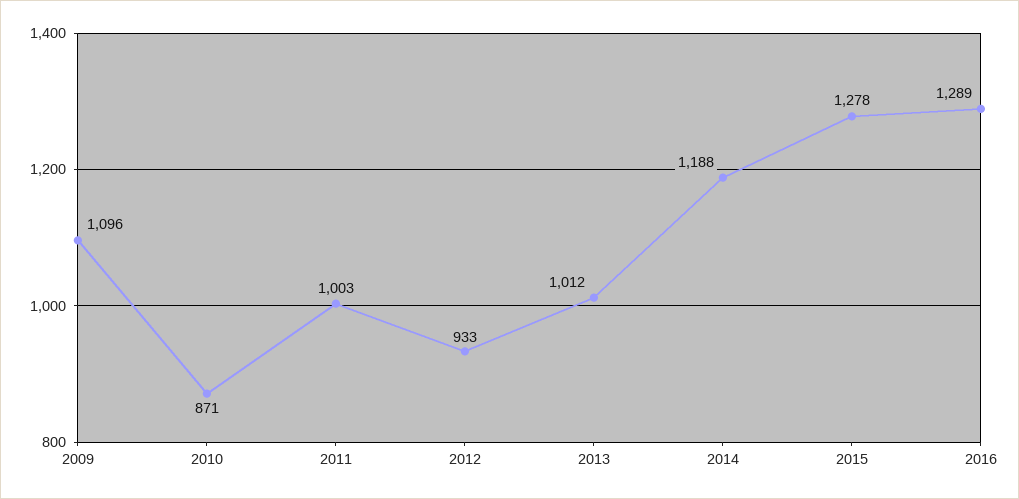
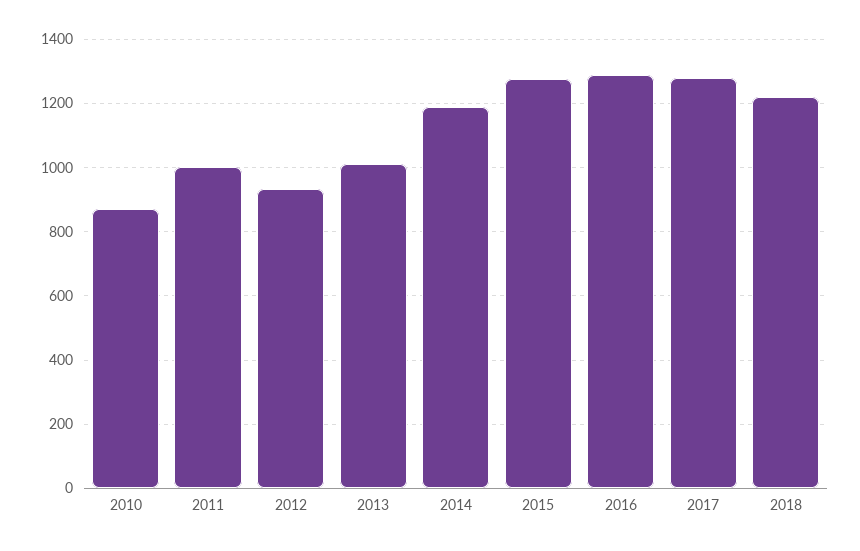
2009: 1096 -> none
2017: none -> 1280
2018: none -> 1220

